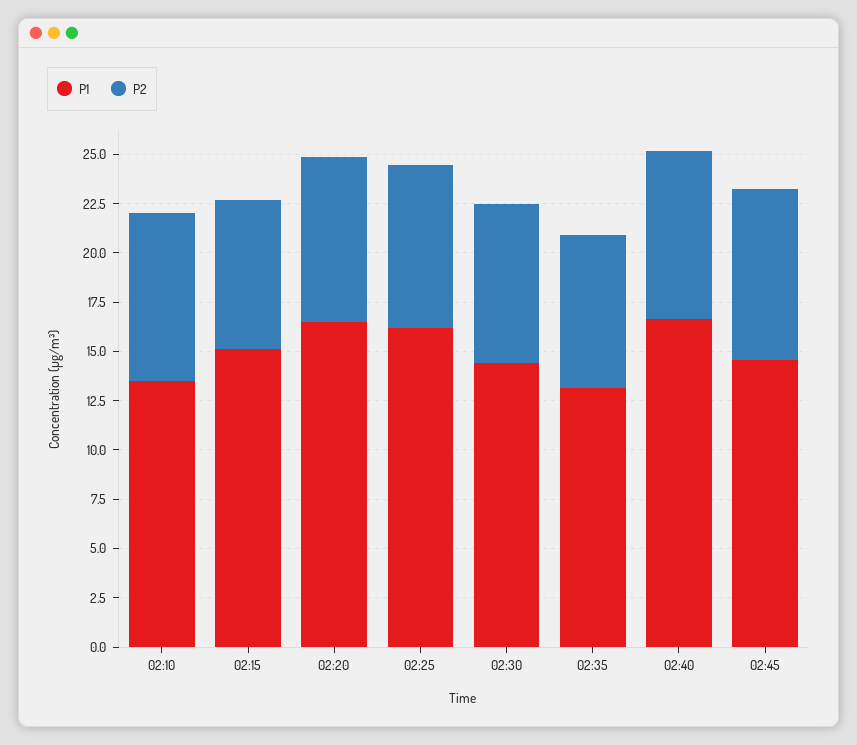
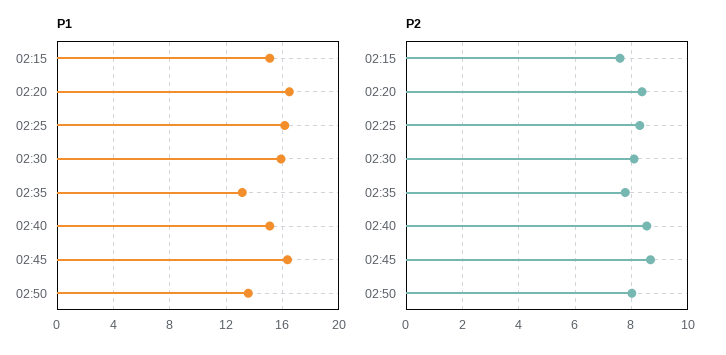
P1, 02:10: 13.5 -> none
P2, 02:10: 8.5 -> none
P1, 02:30: 14.5 -> 16
P1, 02:40: 16.5 -> 15
P1, 02:45: 14.5 -> 16.5
P1, 02:50: none -> 13.5
P2, 02:50: none -> 8

